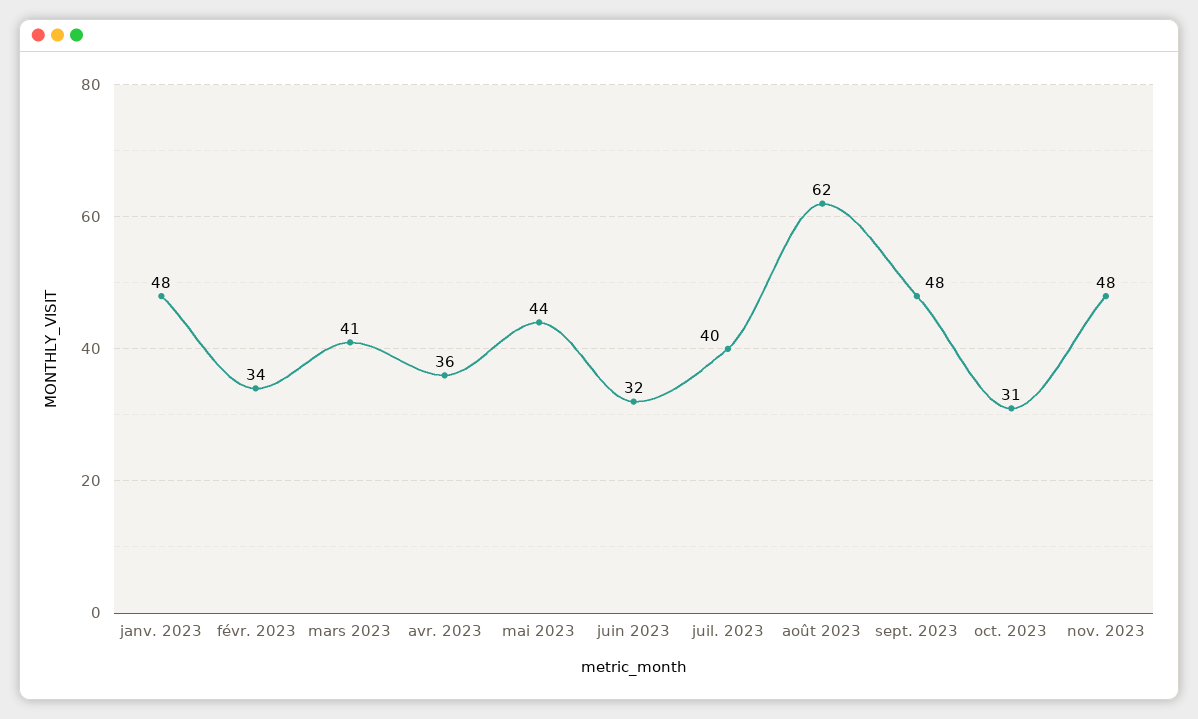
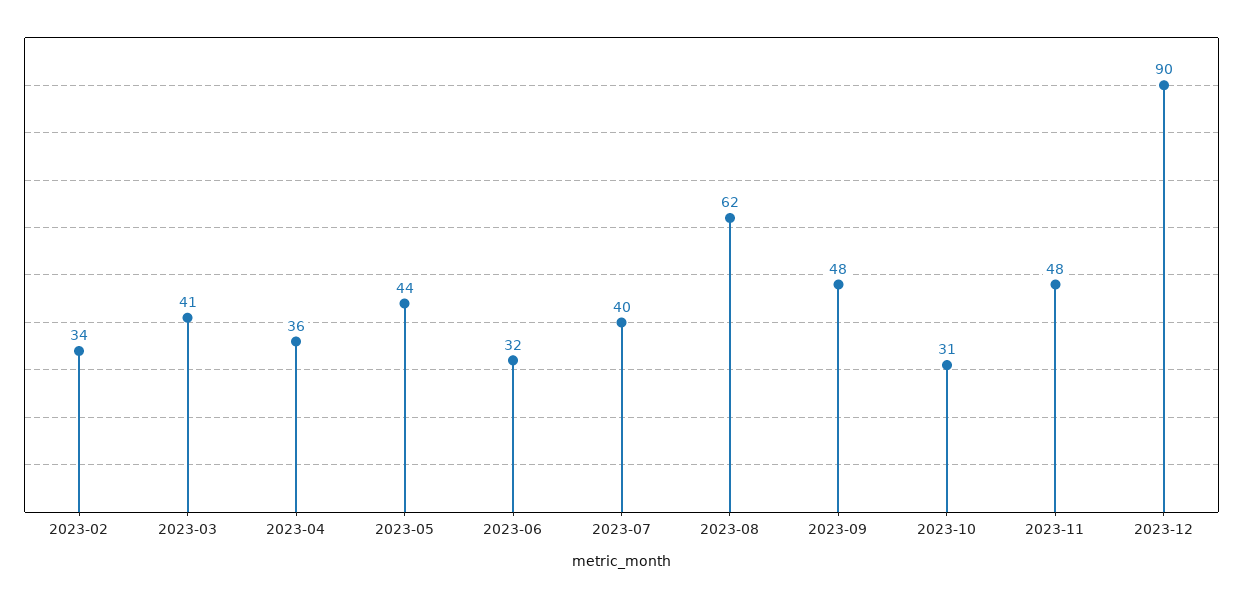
janv. 2023: 48 -> none
2023-12: none -> 90

